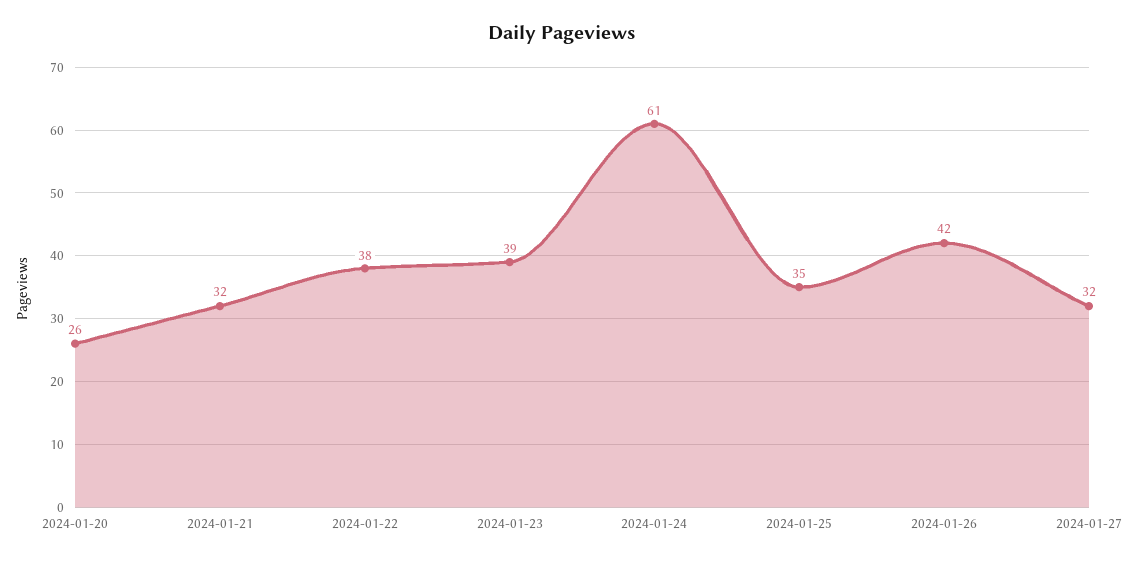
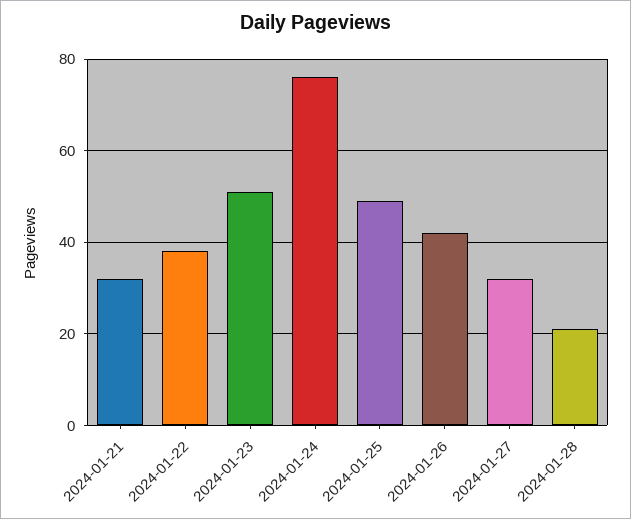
2024-01-20: 26 -> none
2024-01-23: 39 -> 50
2024-01-24: 61 -> 75
2024-01-25: 35 -> 50
2024-01-28: none -> 20

